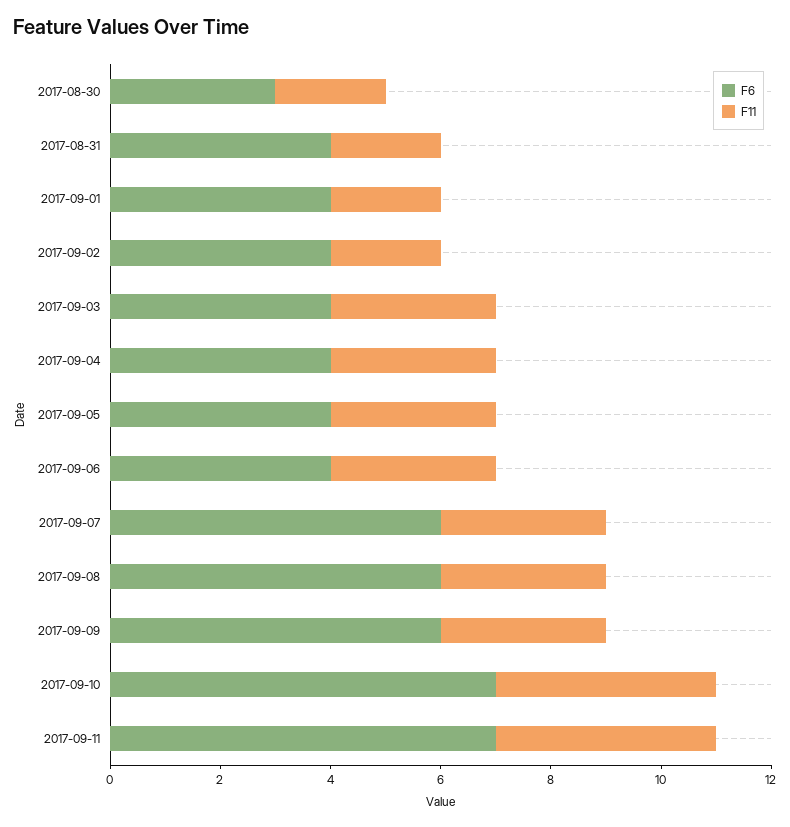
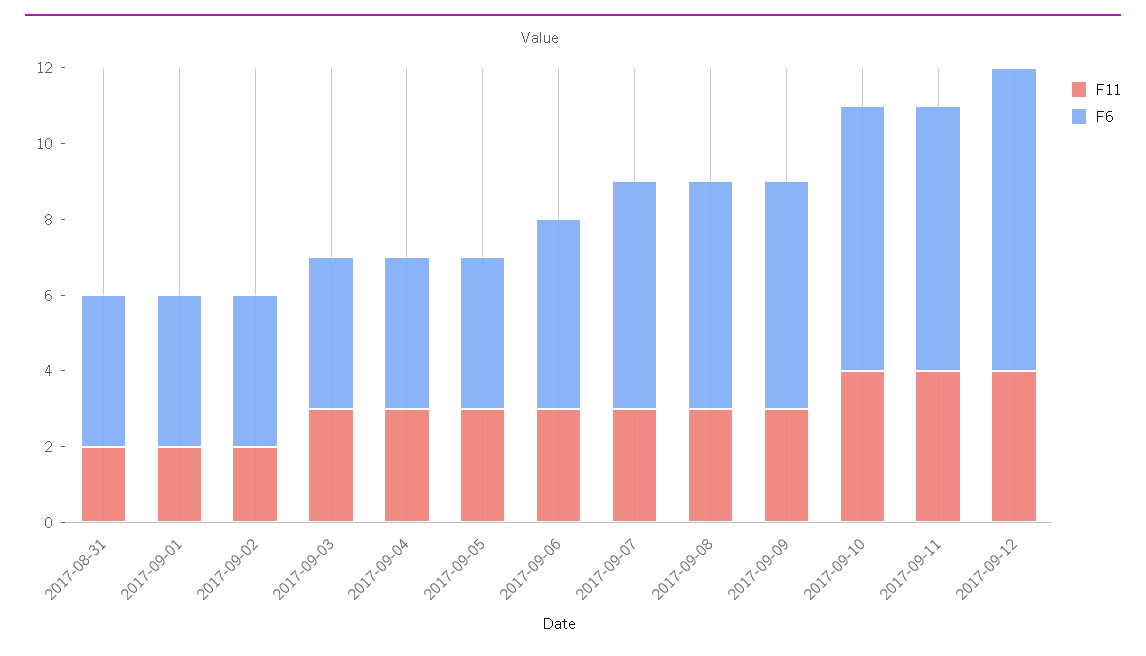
F6, 2017-08-30: 3 -> none
F11, 2017-08-30: 2 -> none
F6, 2017-09-06: 4 -> 5
F11, 2017-09-12: none -> 4
F6, 2017-09-12: none -> 8

